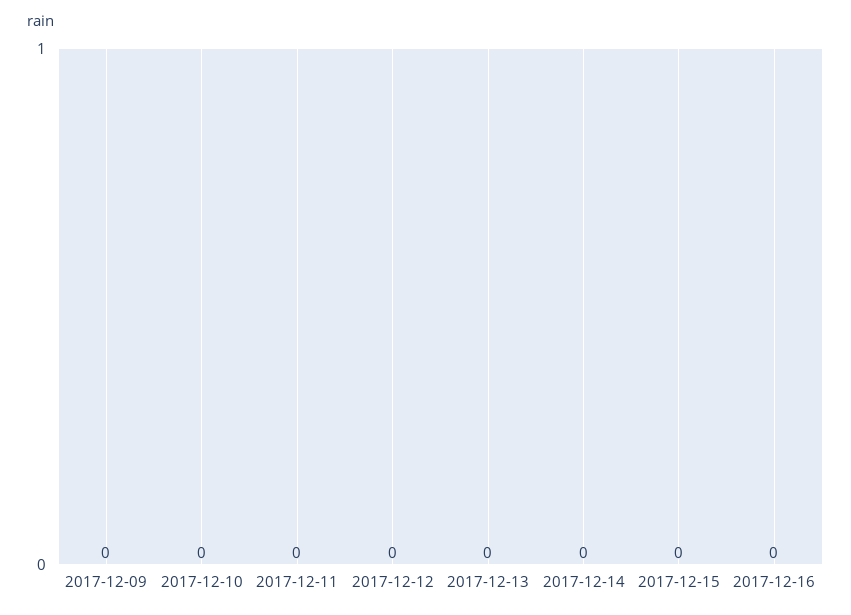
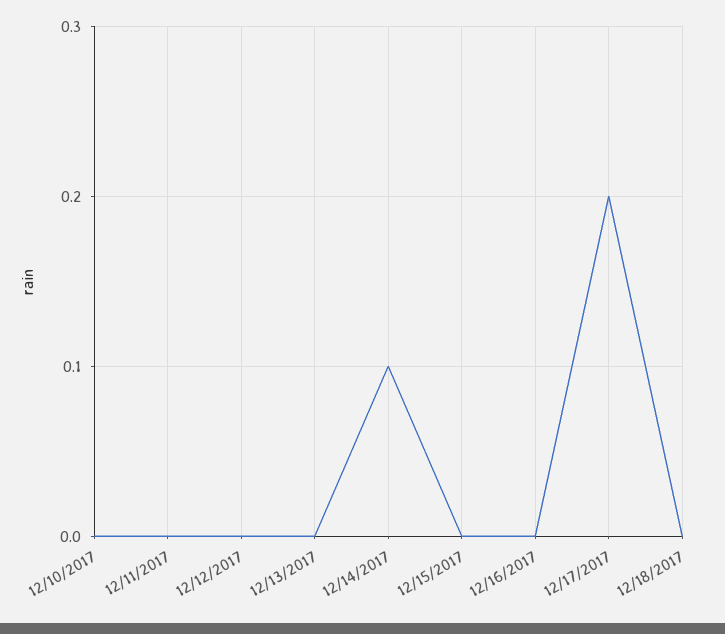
2017-12-09: 0 -> none
2017-12-14: 0 -> 0.1
12/17/2017: none -> 0.2
12/18/2017: none -> 0

